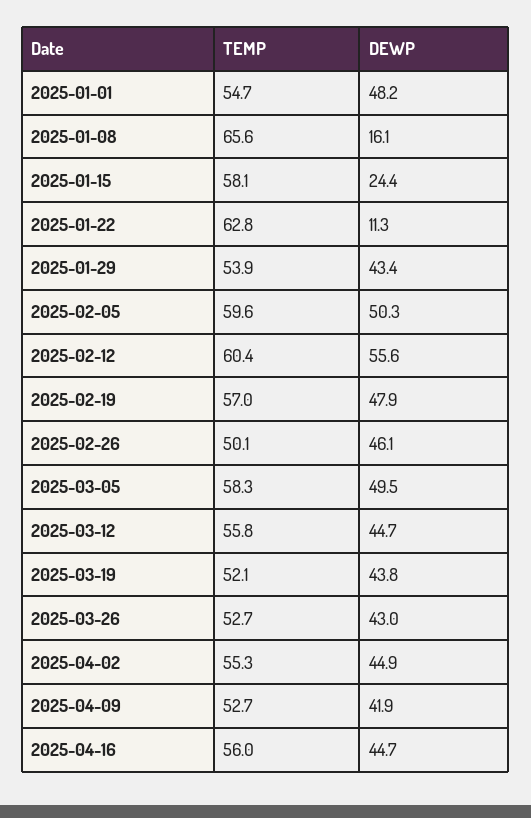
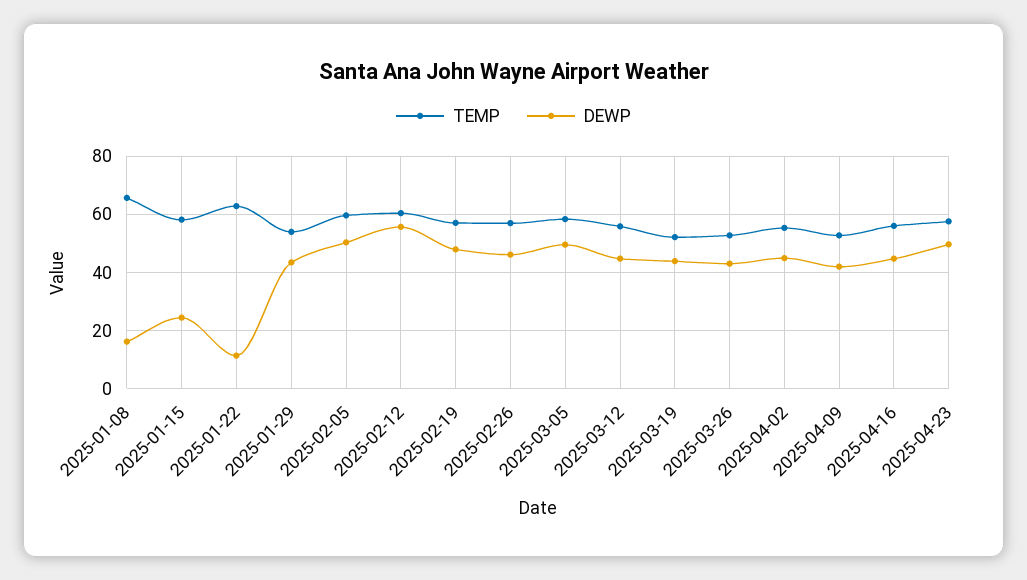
TEMP, 2025-01-01: 54.7 -> none
DEWP, 2025-01-01: 48.2 -> none
TEMP, 2025-02-26: 50.1 -> 57.5
TEMP, 2025-04-23: none -> 57.5
DEWP, 2025-04-23: none -> 50

